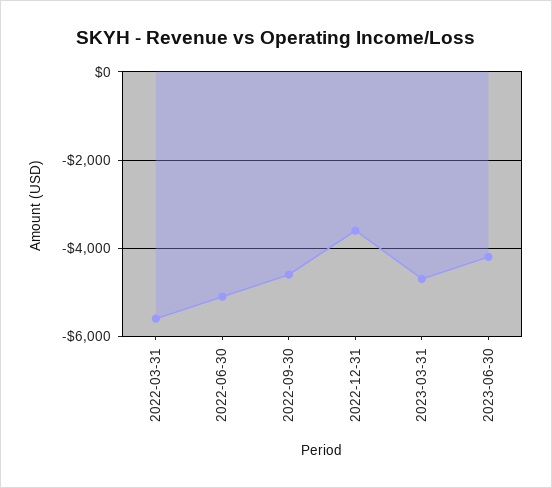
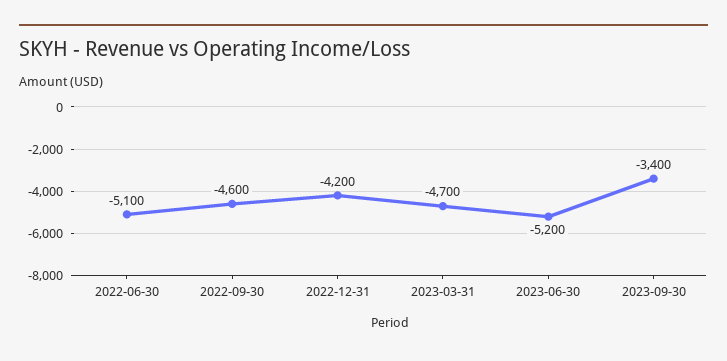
2022-03-31: -5600 -> none
2022-12-31: -3600 -> -4200
2023-06-30: -4200 -> -5200
2023-09-30: none -> -3400

